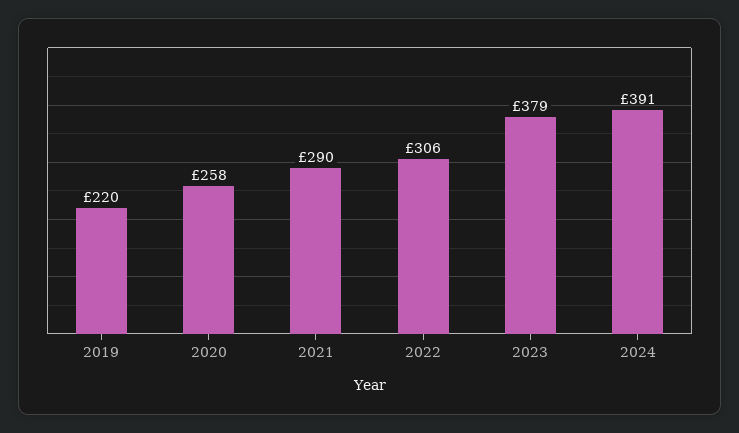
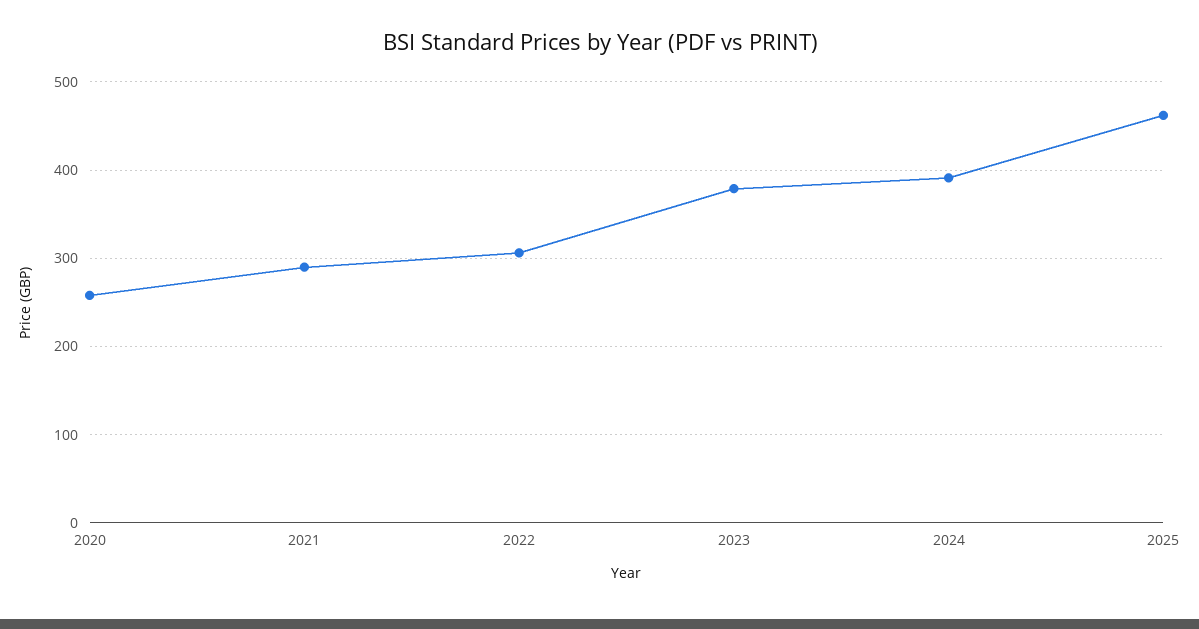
2019: 220 -> none
2025: none -> 460

